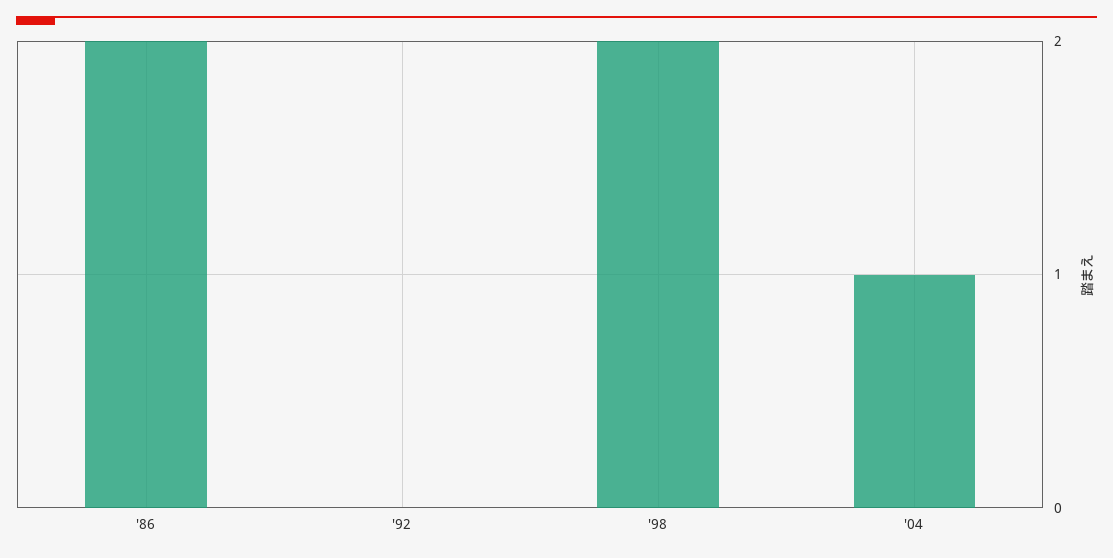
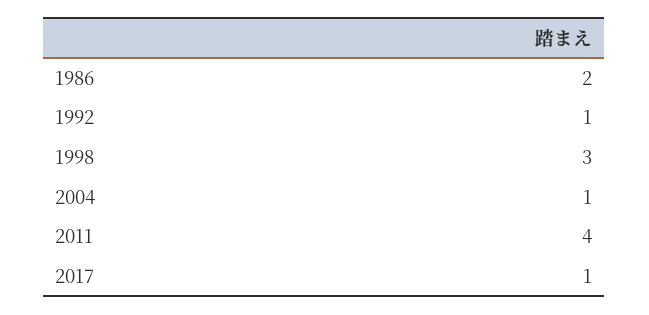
'92: 0 -> 1
'98: 2 -> 3
2011: none -> 4
2017: none -> 1

